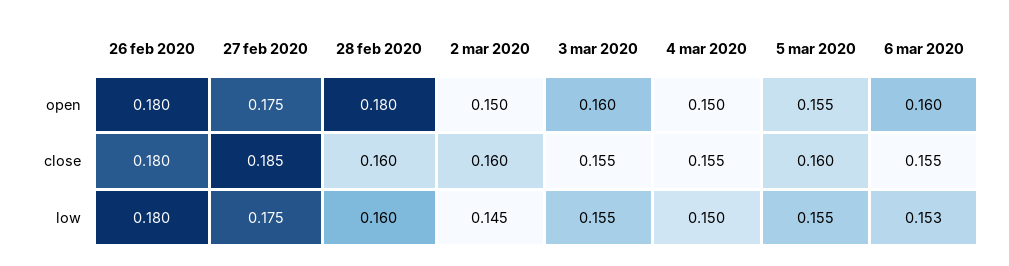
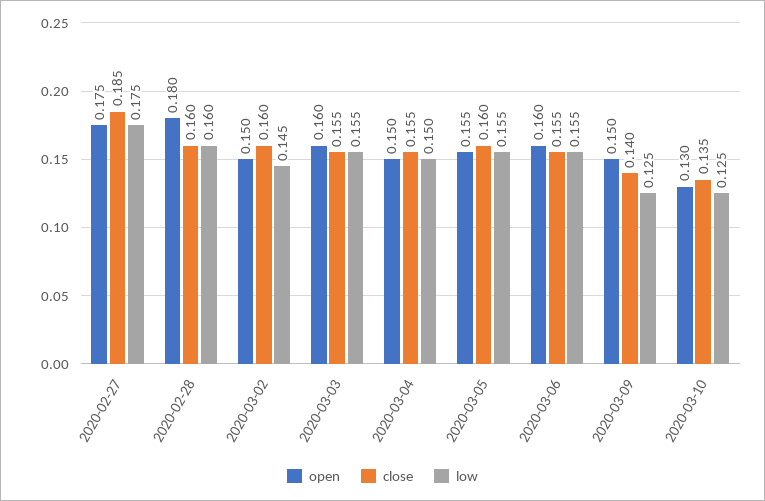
open, 26 feb 2020: 0.18 -> none
close, 26 feb 2020: 0.18 -> none
low, 26 feb 2020: 0.18 -> none
low, 6 mar 2020: 0.153 -> 0.155
open, 2020-03-09: none -> 0.15
close, 2020-03-09: none -> 0.14
low, 2020-03-09: none -> 0.125
open, 2020-03-10: none -> 0.13
close, 2020-03-10: none -> 0.135
low, 2020-03-10: none -> 0.125

